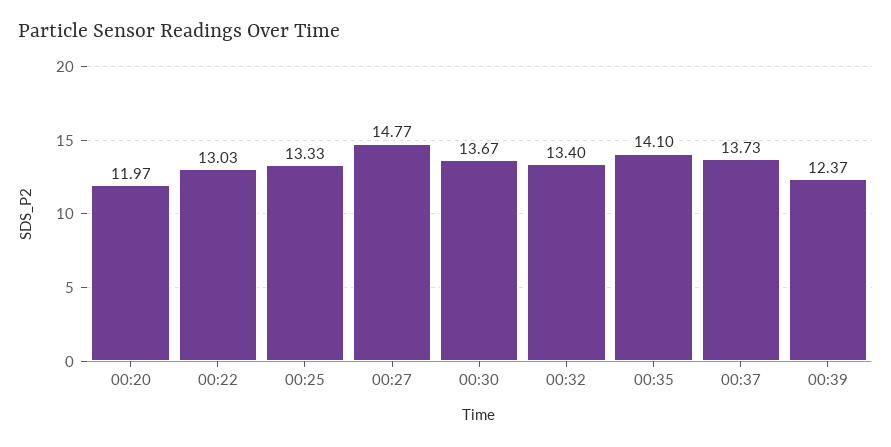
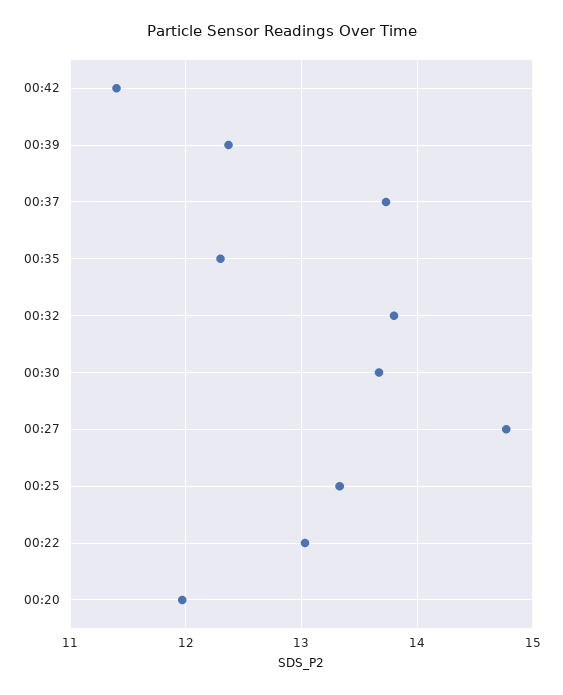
00:32: 13.4 -> 13.8
00:35: 14.1 -> 12.3
00:42: none -> 11.4

